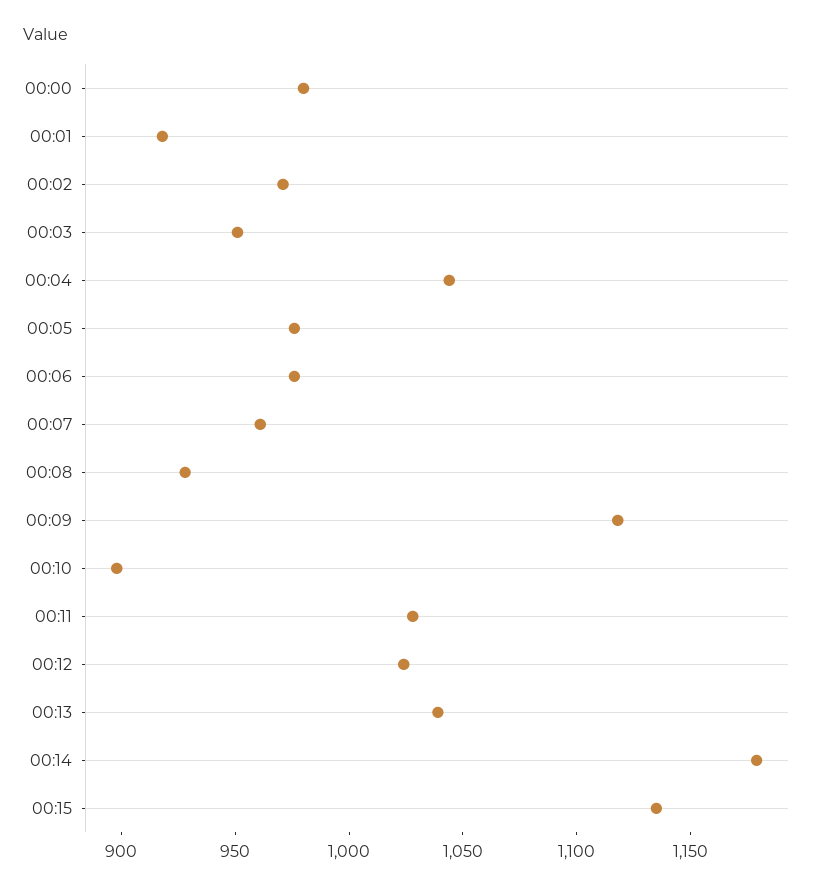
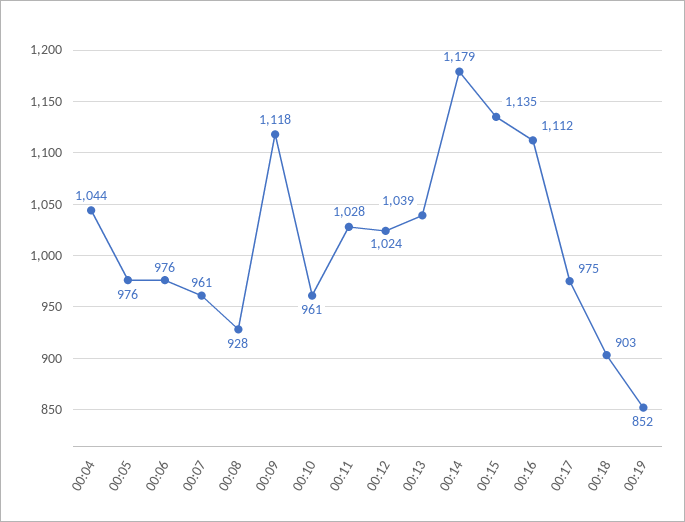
00:00: 980 -> none
00:01: 920 -> none
00:02: 970 -> none
00:03: 950 -> none
00:10: 900 -> 961
00:16: none -> 1112
00:17: none -> 975
00:18: none -> 903
00:19: none -> 852

